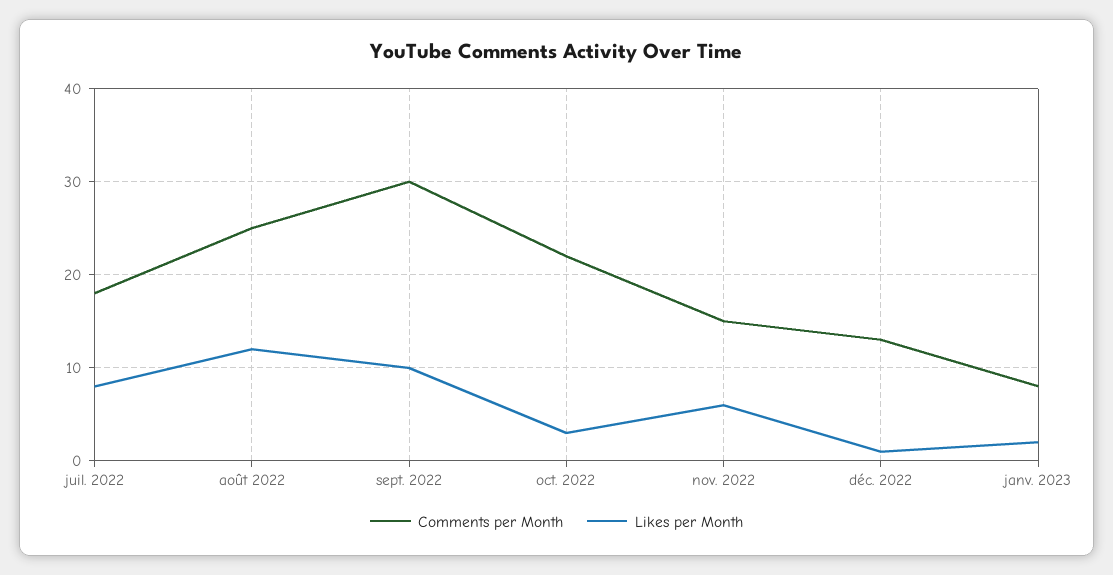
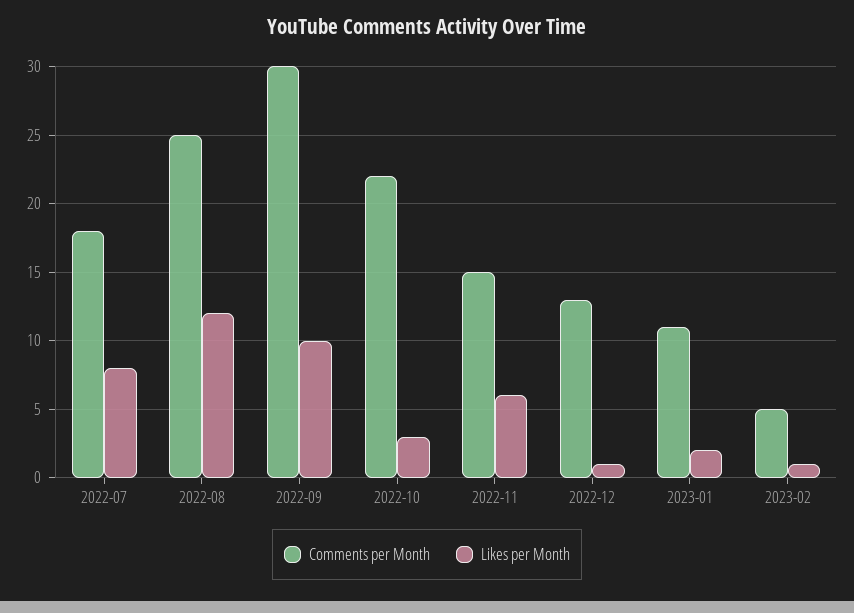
Comments per Month, janv. 2023: 8 -> 11
Comments per Month, 2023-02: none -> 5
Likes per Month, 2023-02: none -> 1

